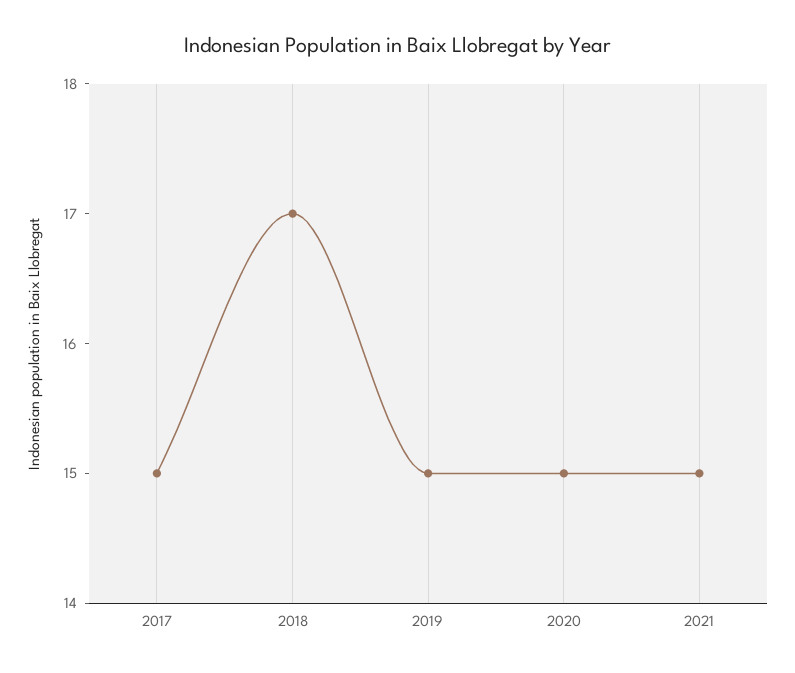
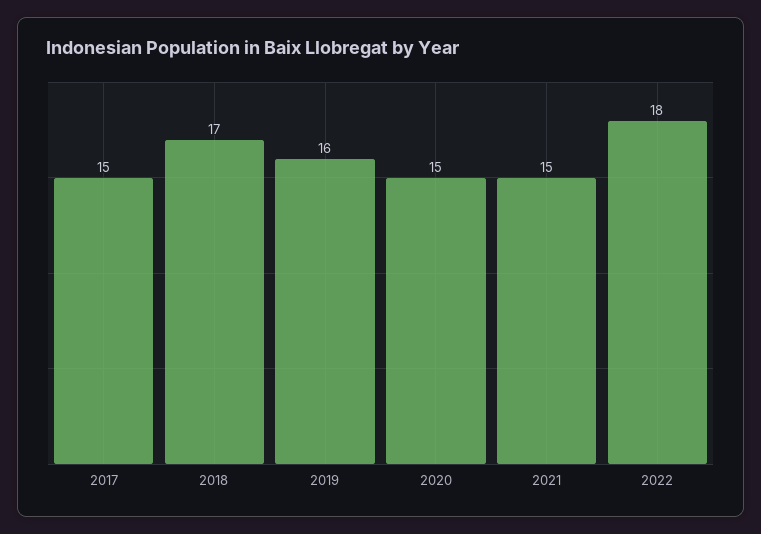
2019: 15 -> 16
2022: none -> 18

